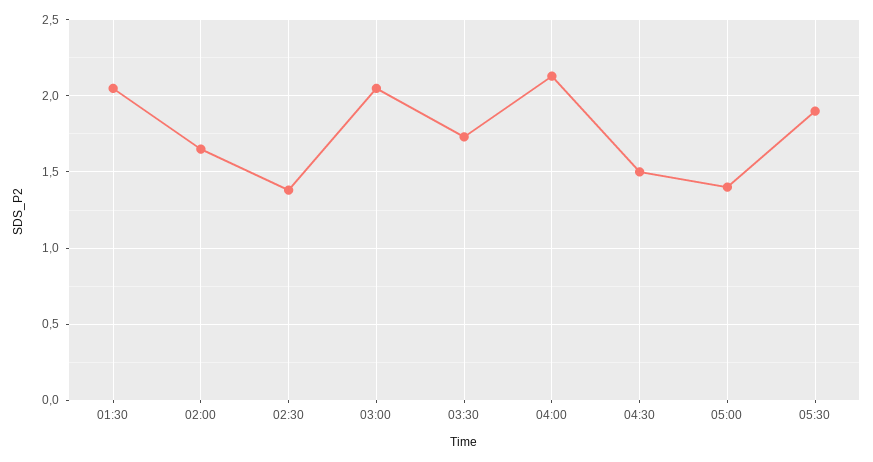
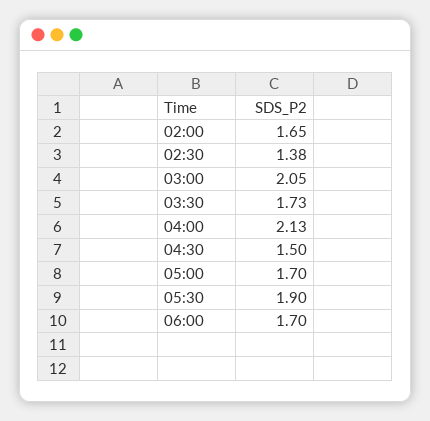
01:30: 2.05 -> none
05:00: 1.4 -> 1.7
06:00: none -> 1.7

